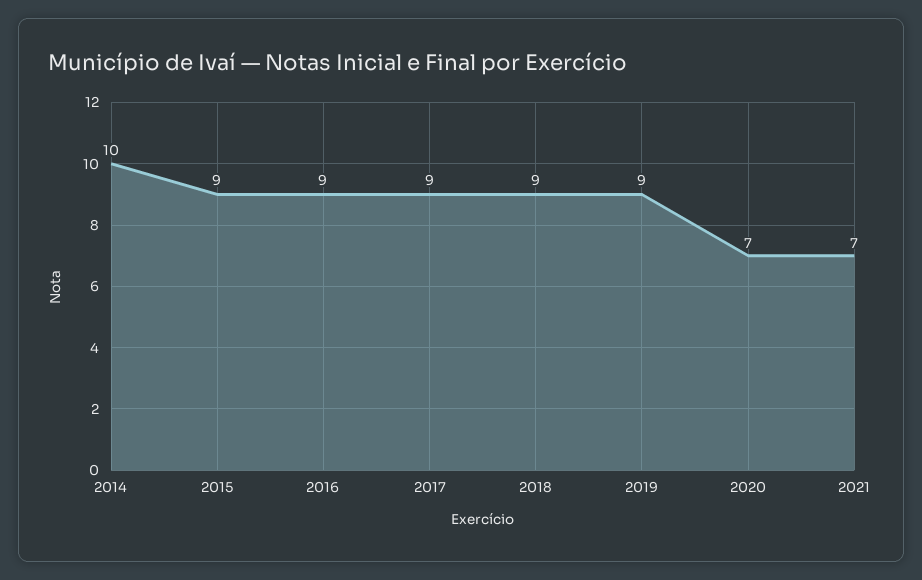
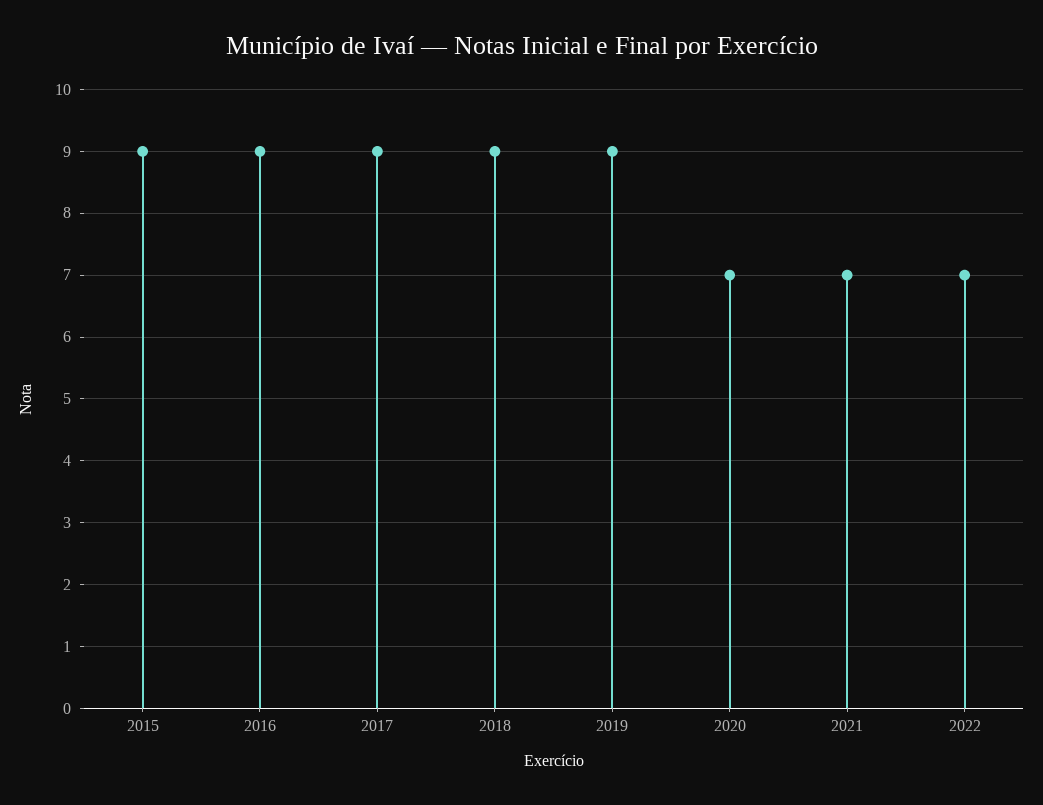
2014: 10 -> none
2022: none -> 7

